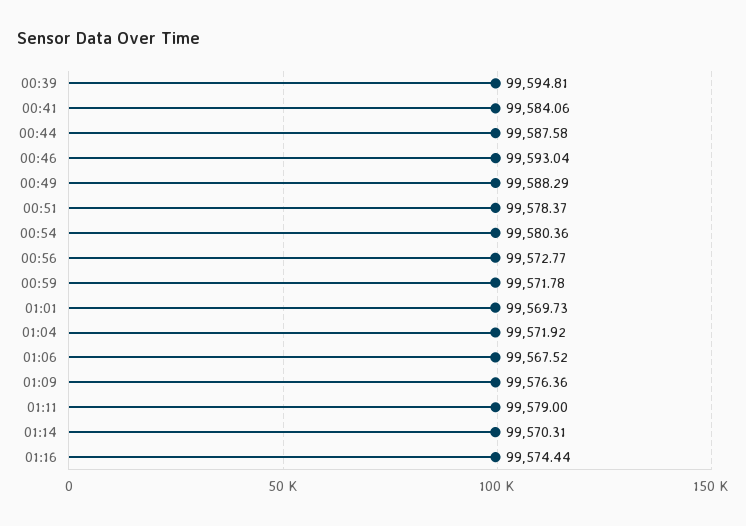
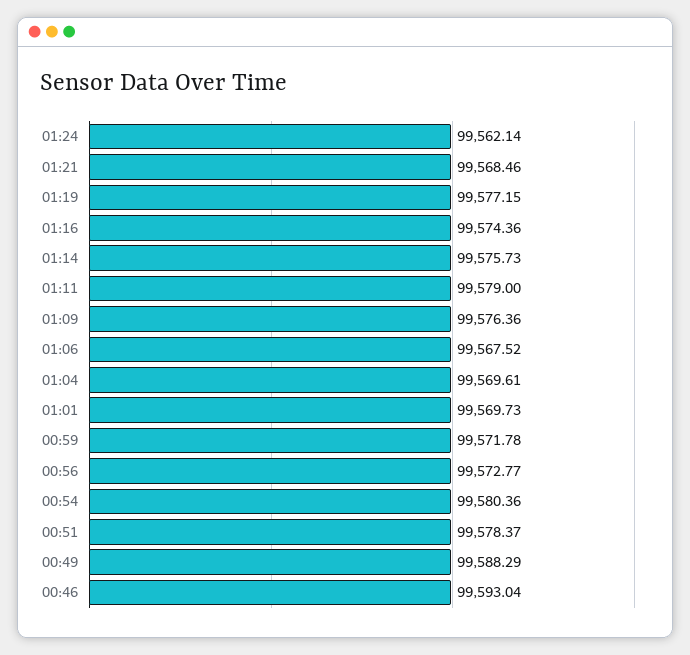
00:39: 99594.81 -> none
00:41: 99584.06 -> none
00:44: 99587.58 -> none
01:04: 99571.92 -> 99569.61
01:14: 99570.31 -> 99575.73
01:16: 99574.44 -> 99574.36
01:24: none -> 99562.14
01:21: none -> 99568.46
01:19: none -> 99577.15

